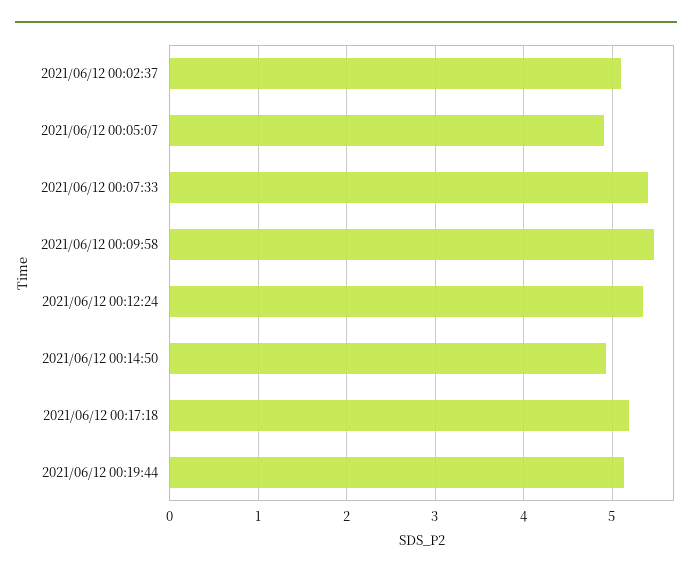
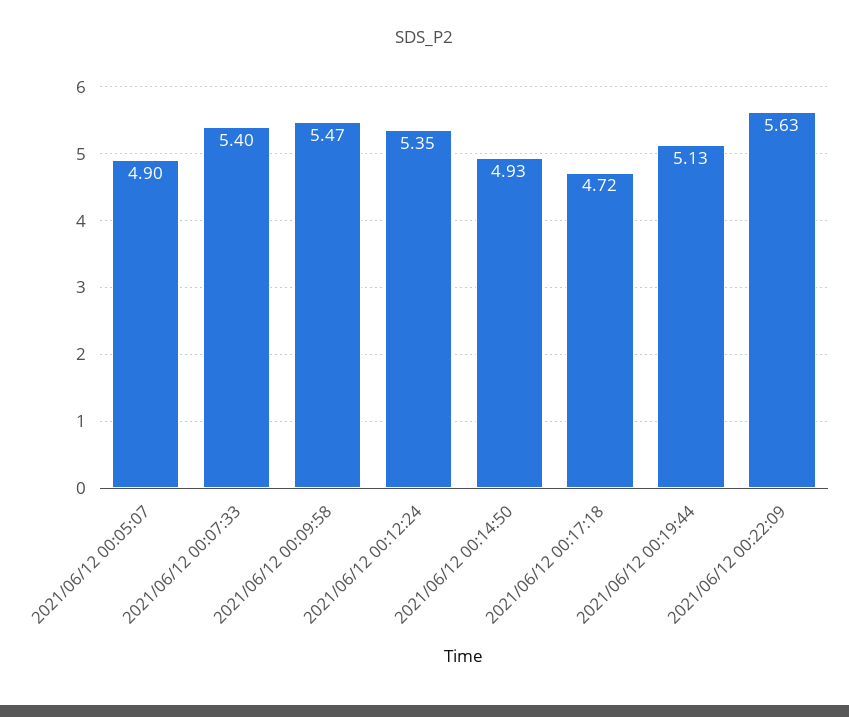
2021/06/12 00:02:37: 5.1 -> none
2021/06/12 00:17:18: 5.2 -> 4.72
2021/06/12 00:22:09: none -> 5.63

